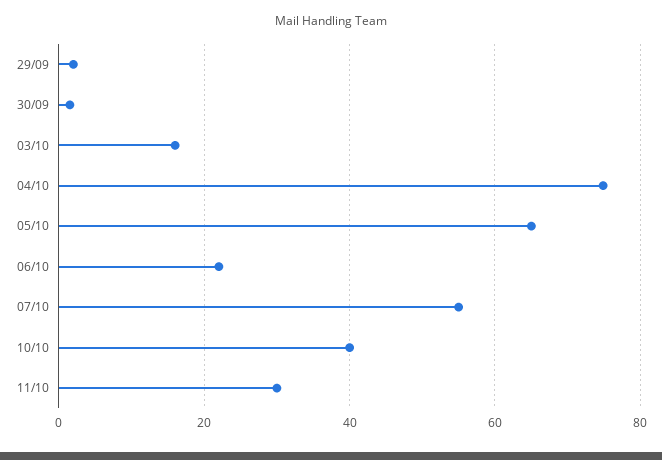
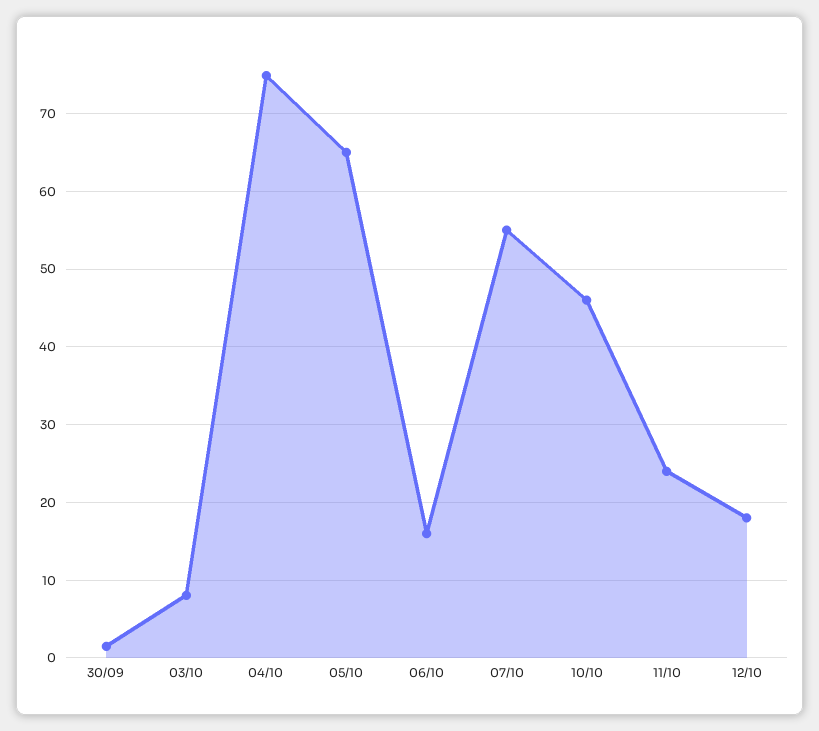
29/09: 2 -> none
03/10: 16 -> 8
06/10: 22 -> 16
10/10: 40 -> 46
11/10: 30 -> 24
12/10: none -> 18

